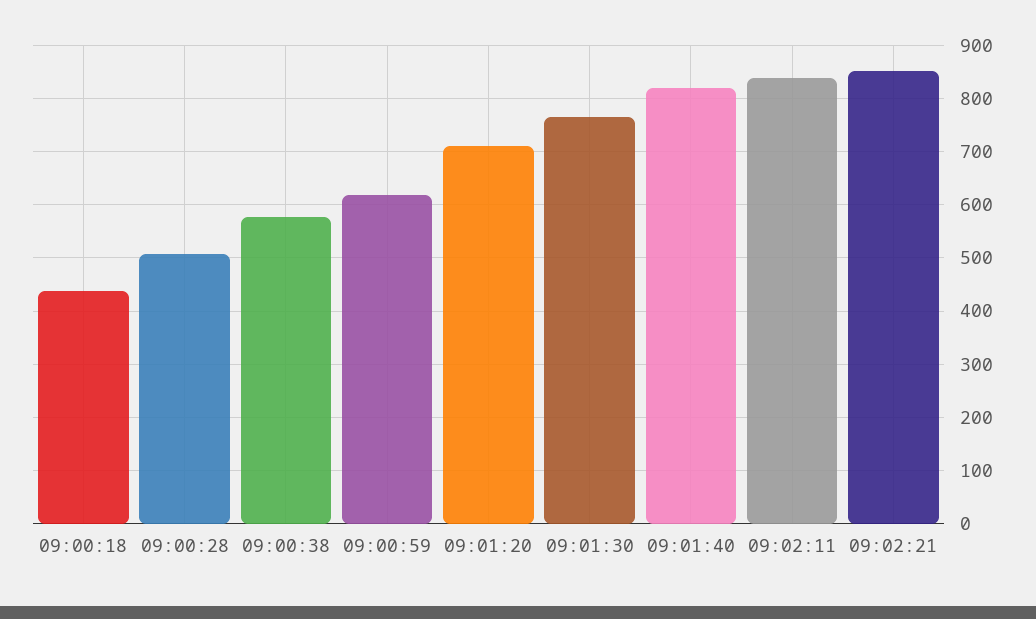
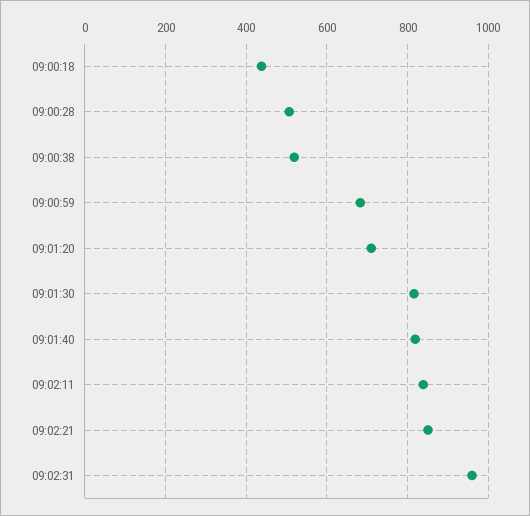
09:00:38: 580 -> 520
09:00:59: 620 -> 680
09:01:30: 760 -> 820
09:02:31: none -> 960

